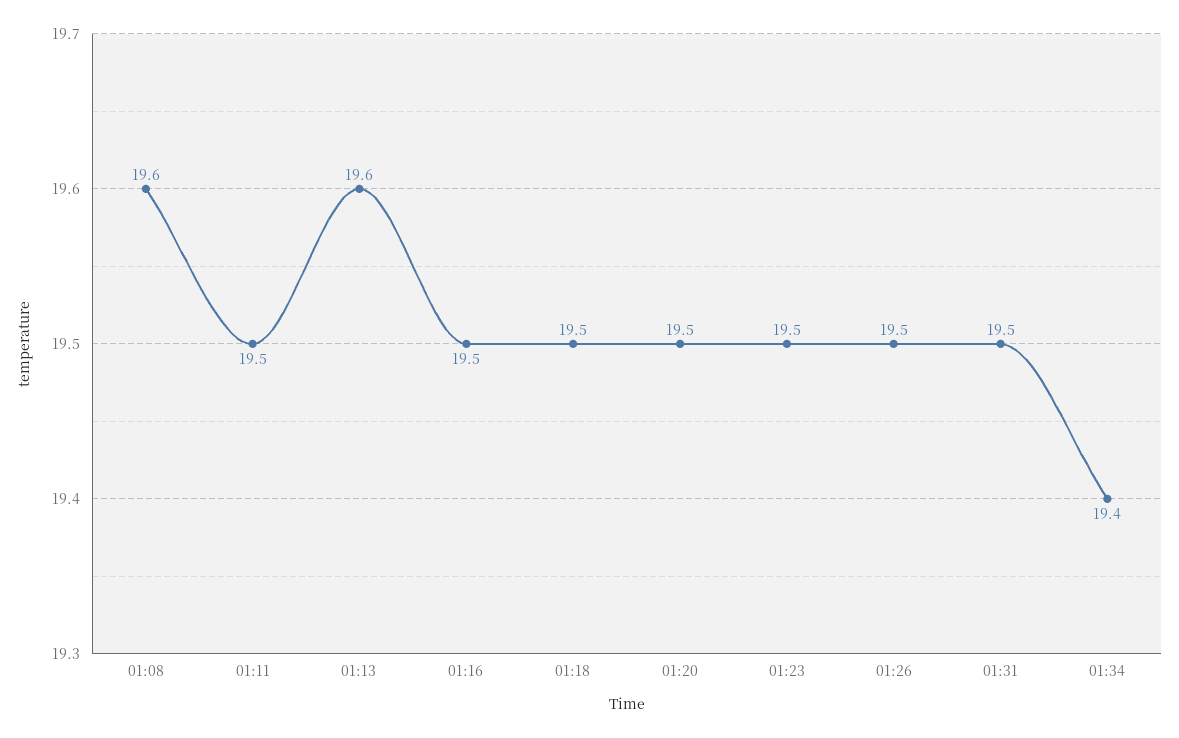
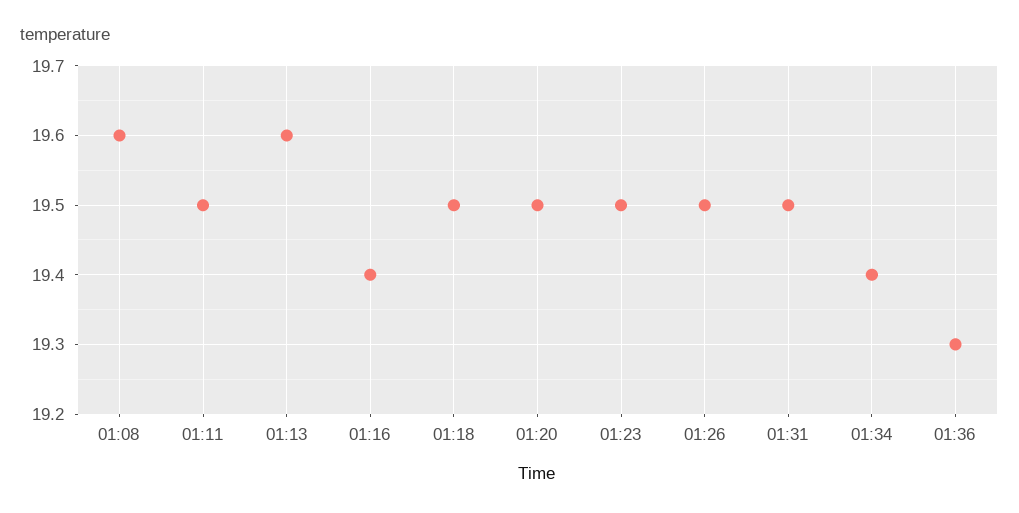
01:16: 19.5 -> 19.4
01:36: none -> 19.3

